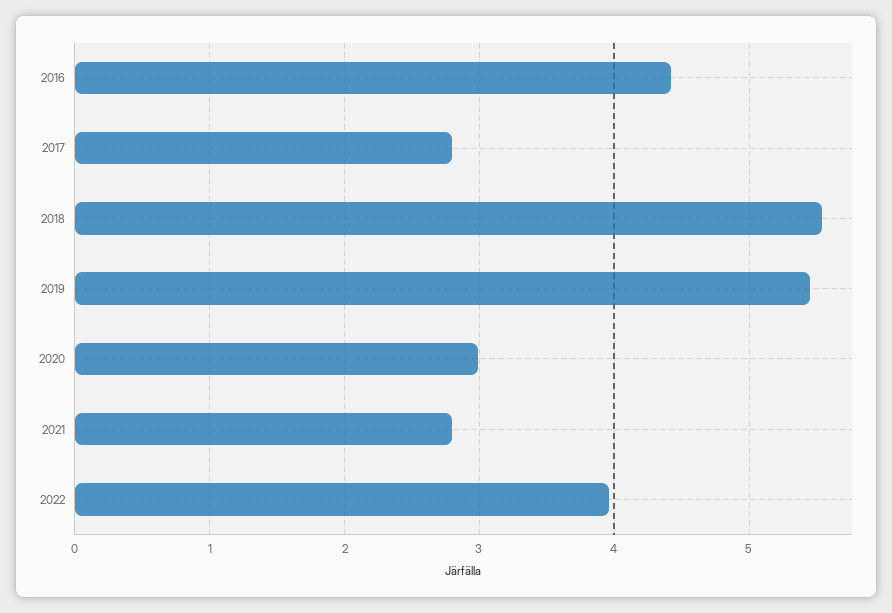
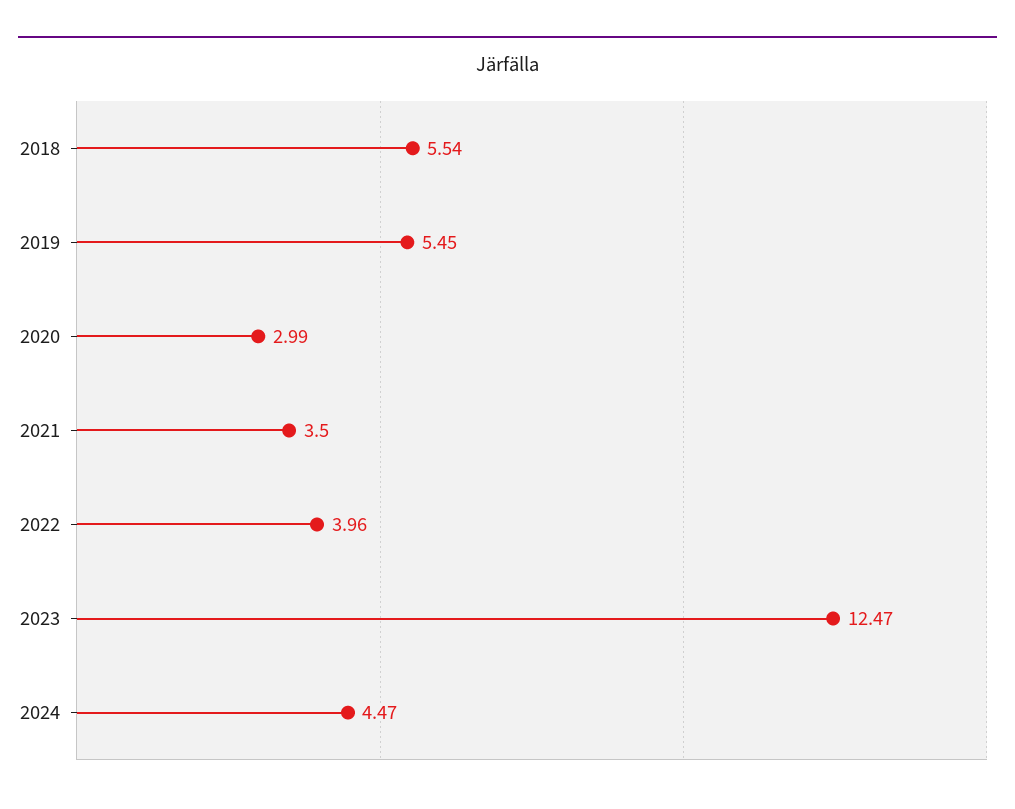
2016: 4.4 -> none
2017: 2.8 -> none
2021: 2.8 -> 3.5
2023: none -> 12.47
2024: none -> 4.47

